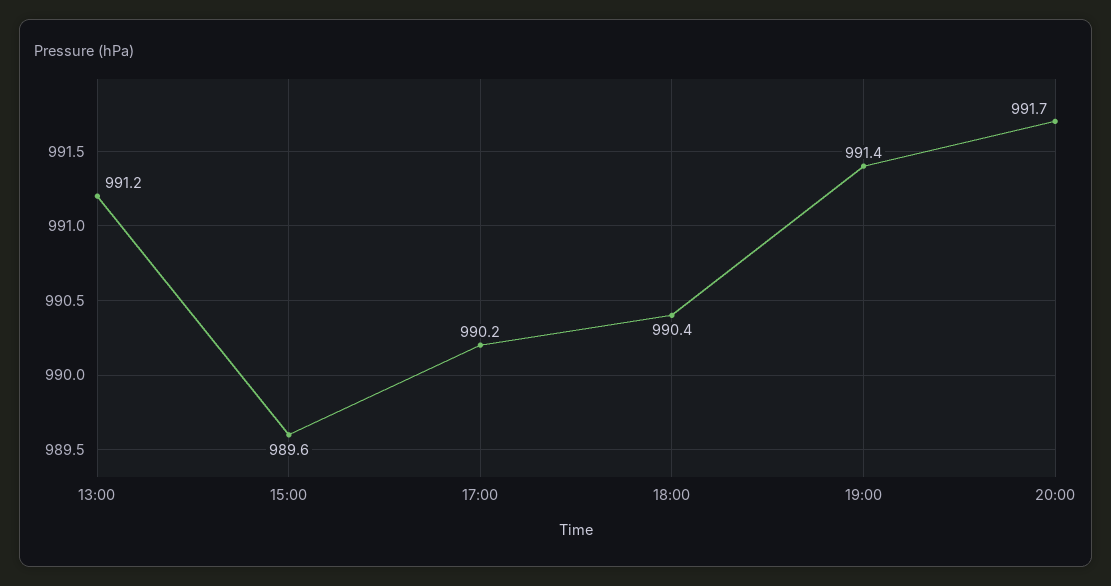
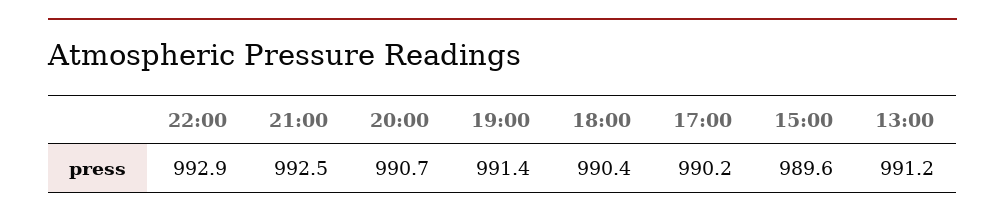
20:00: 991.7 -> 990.7
22:00: none -> 992.9
21:00: none -> 992.5

